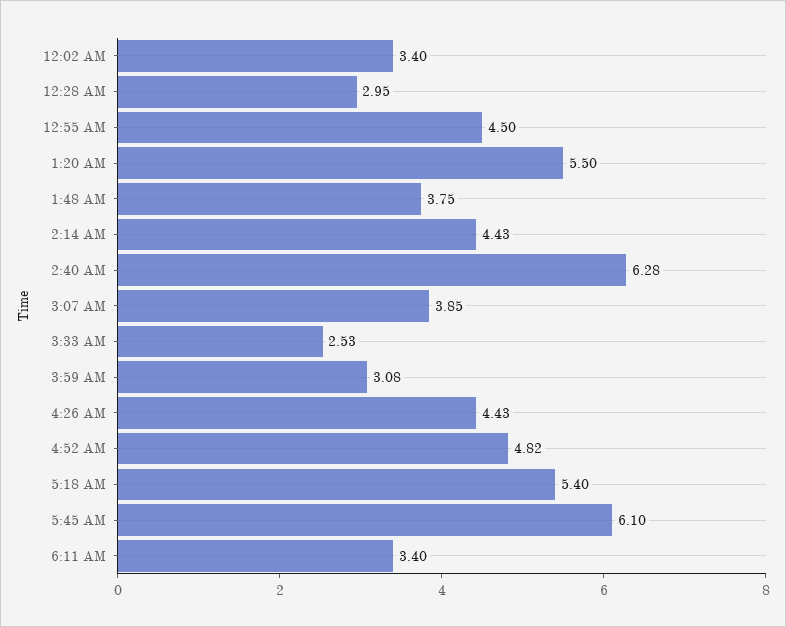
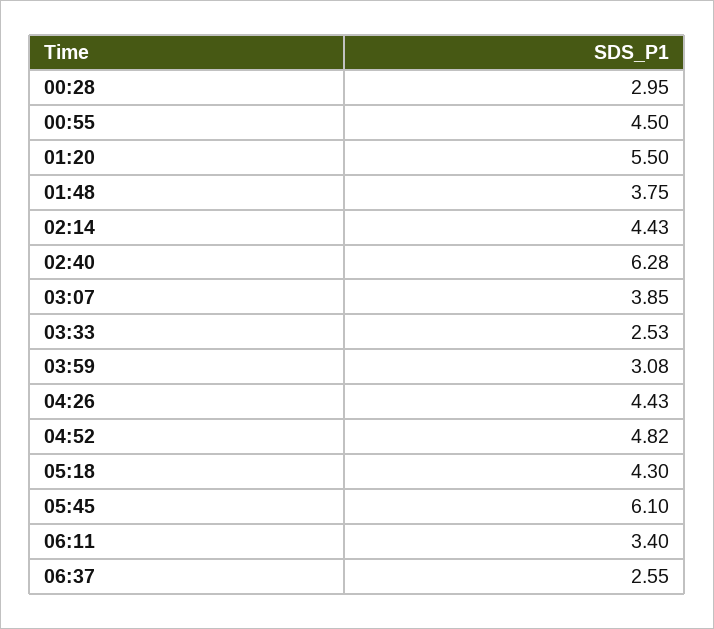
12:02 AM: 3.4 -> none
5:18 AM: 5.4 -> 4.3
06:37: none -> 2.55

